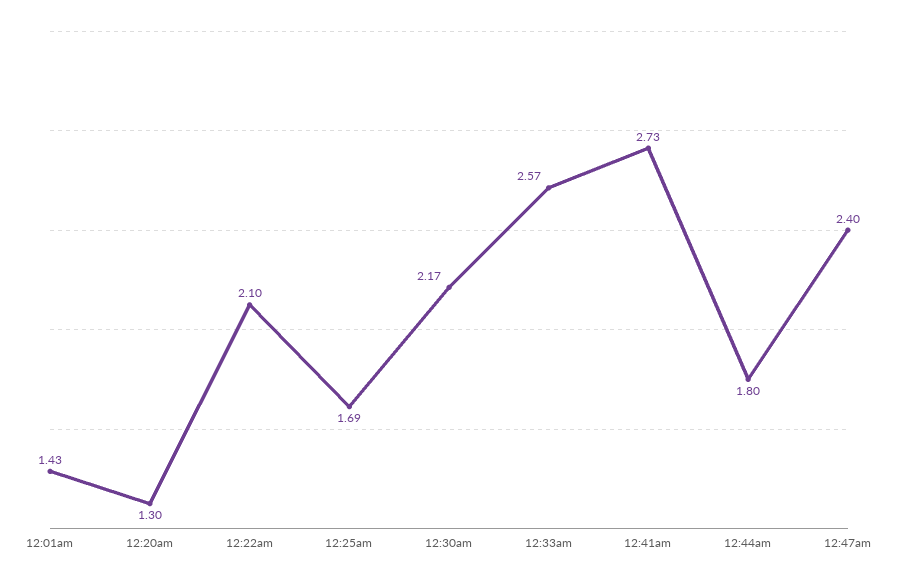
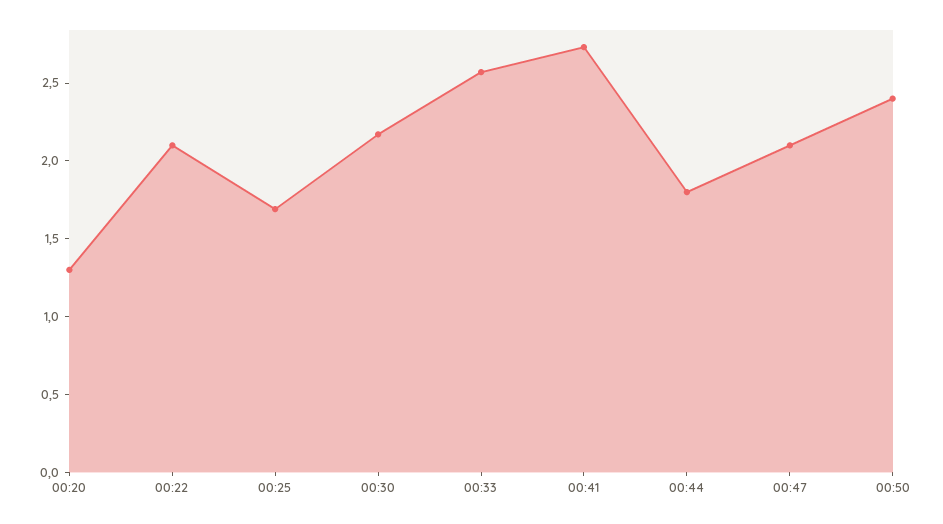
12:01am: 1.43 -> none
12:47am: 2.4 -> 2.1
00:50: none -> 2.4

